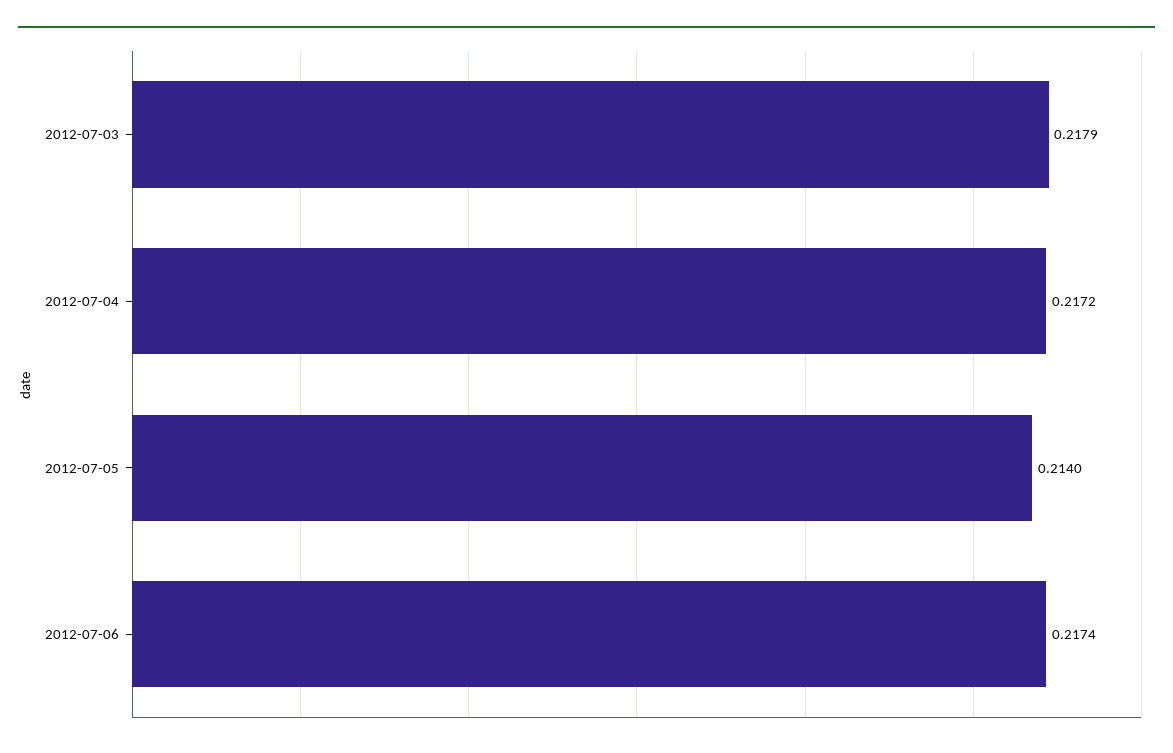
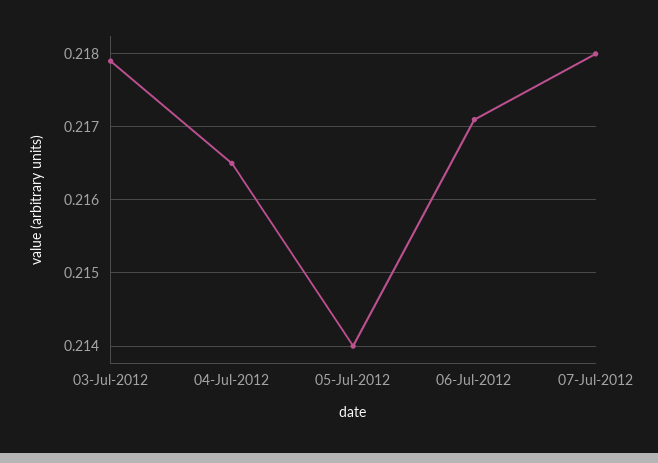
2012-07-04: 0.2172 -> 0.2165
2012-07-06: 0.2174 -> 0.2171
07-Jul-2012: none -> 0.218

